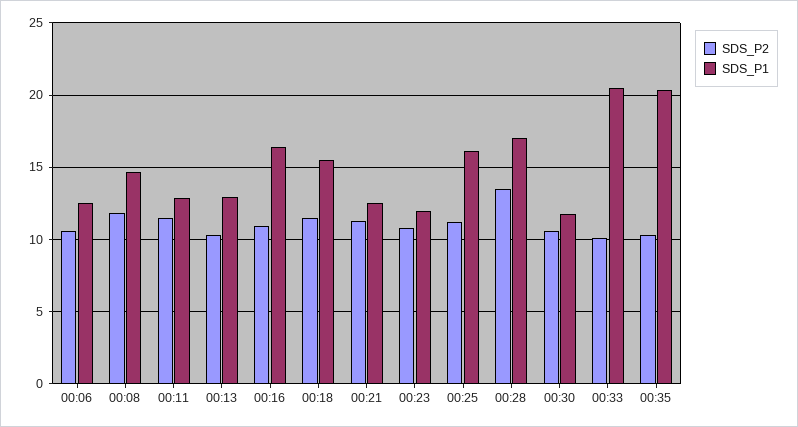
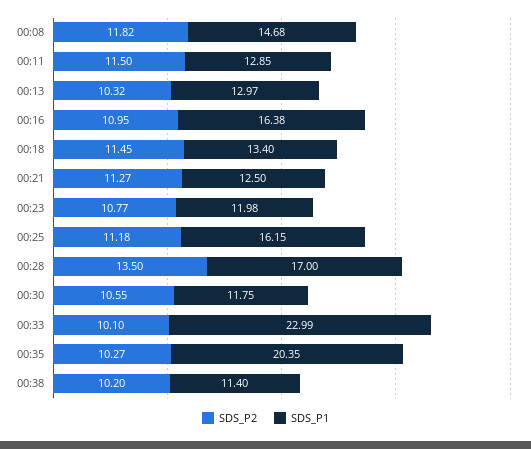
SDS_P2, 00:06: 10.5 -> none
SDS_P1, 00:06: 12.5 -> none
SDS_P1, 00:18: 15.5 -> 13.4
SDS_P1, 00:33: 20.5 -> 22.99
SDS_P2, 00:38: none -> 10.2
SDS_P1, 00:38: none -> 11.4

